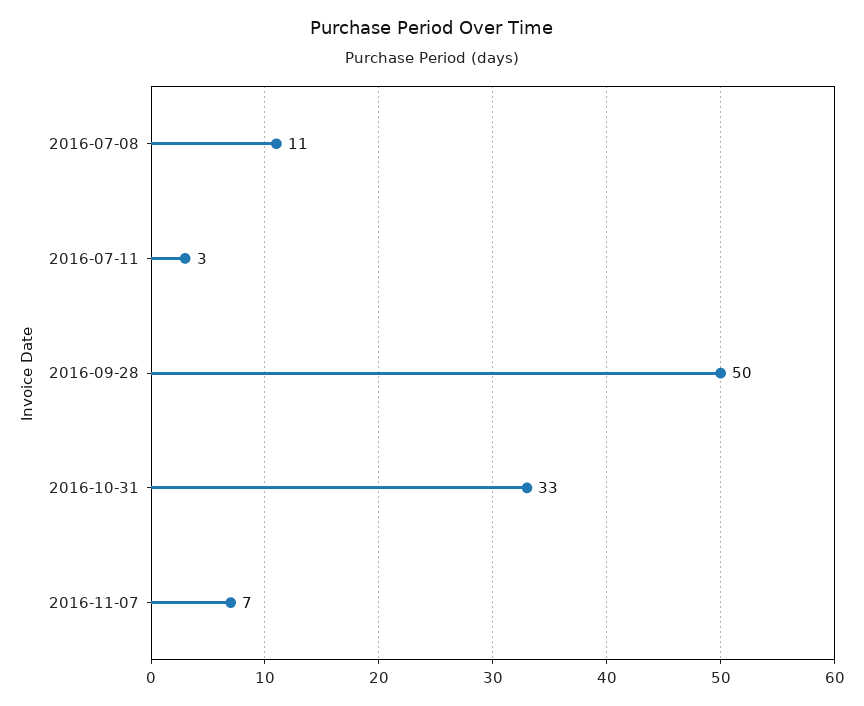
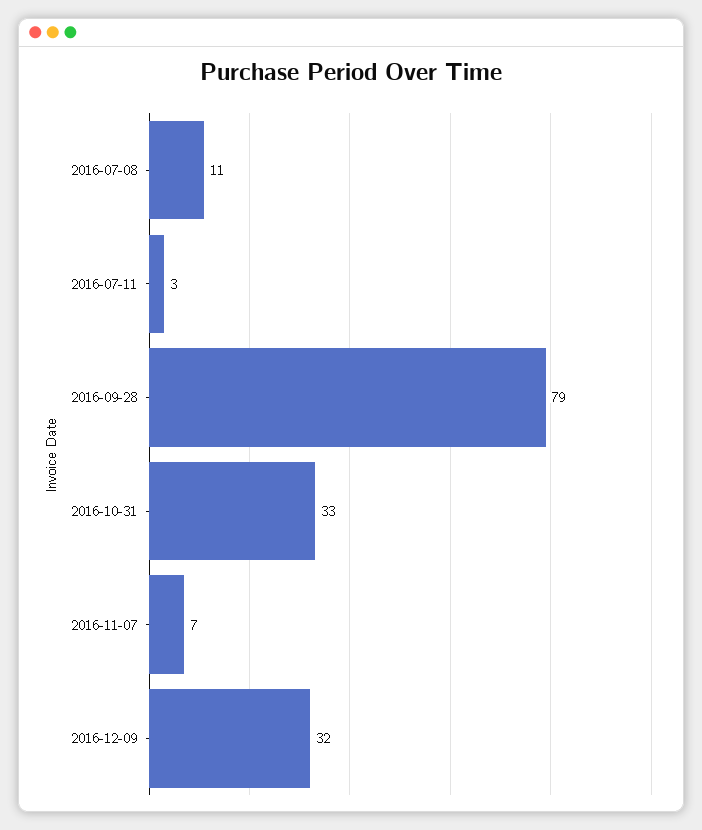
2016-09-28: 50 -> 79
2016-12-09: none -> 32

